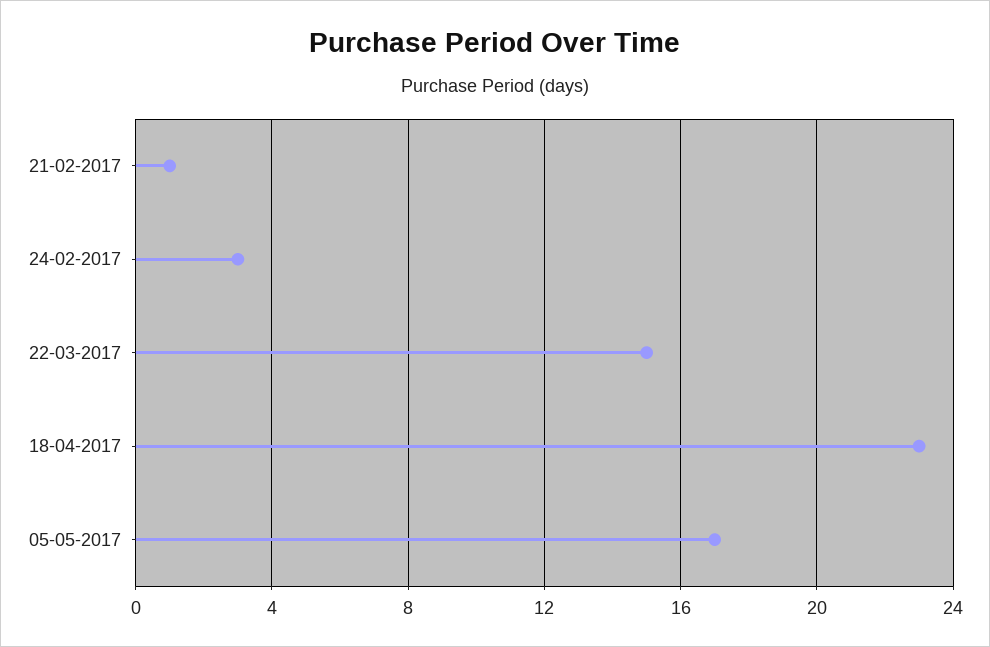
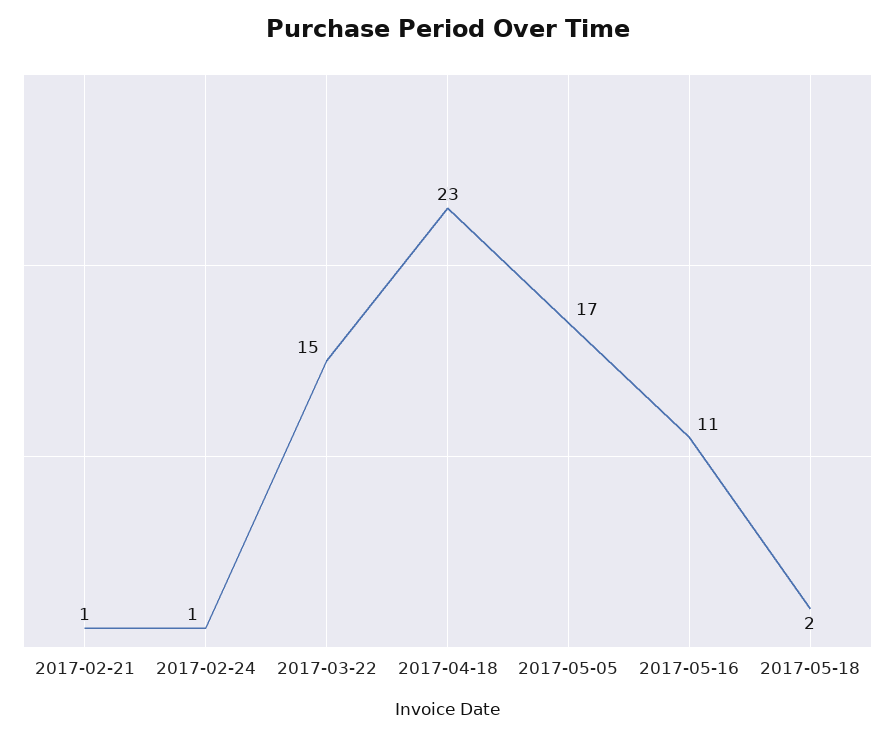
24-02-2017: 3 -> 1
2017-05-16: none -> 11
2017-05-18: none -> 2

